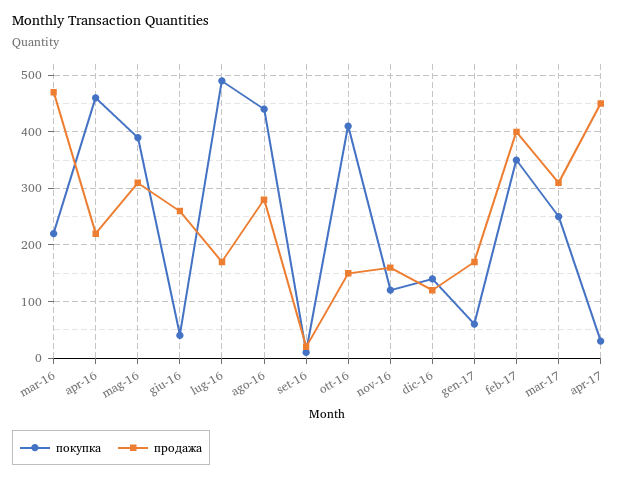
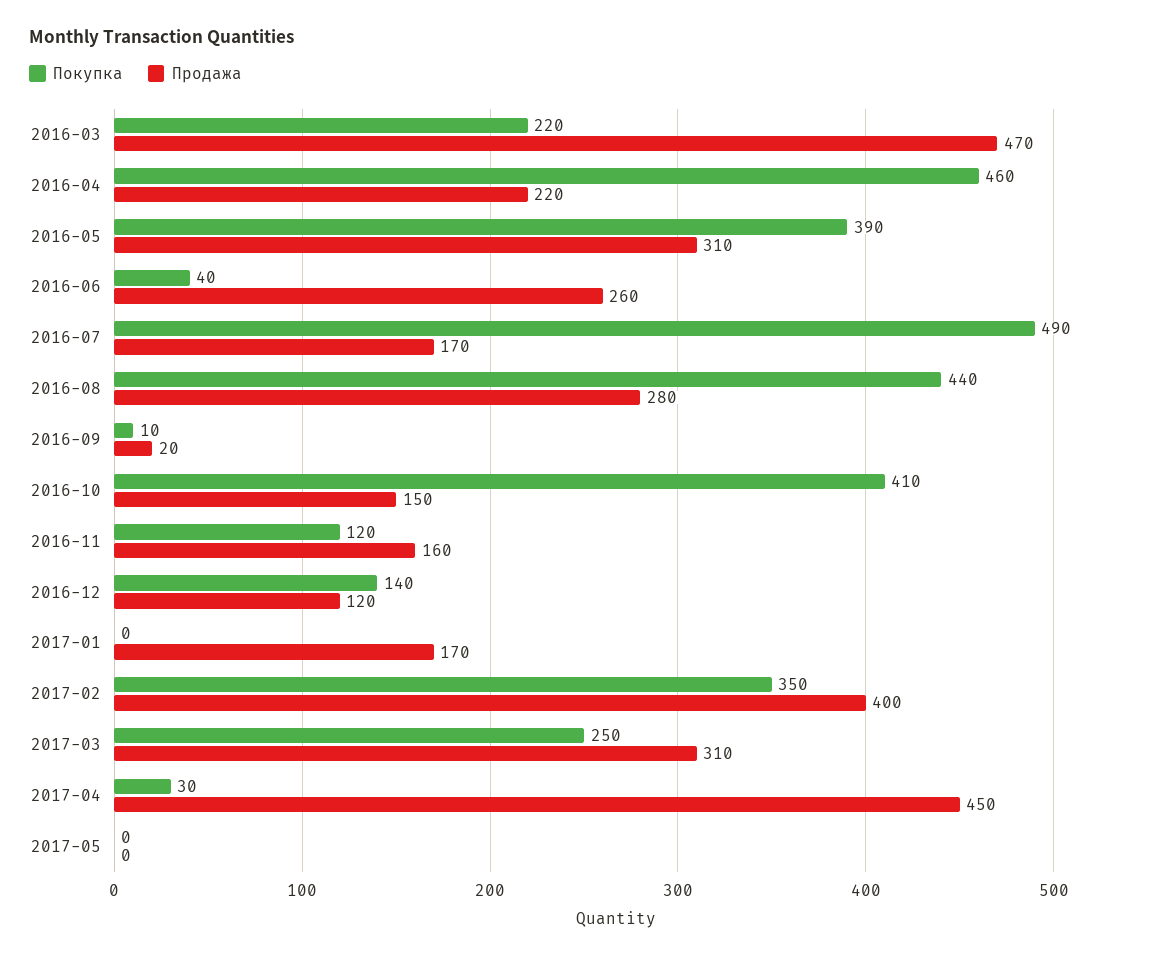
покупка, gen-17: 60 -> 0
покупка, 2017-05: none -> 0
продажа, 2017-05: none -> 0

